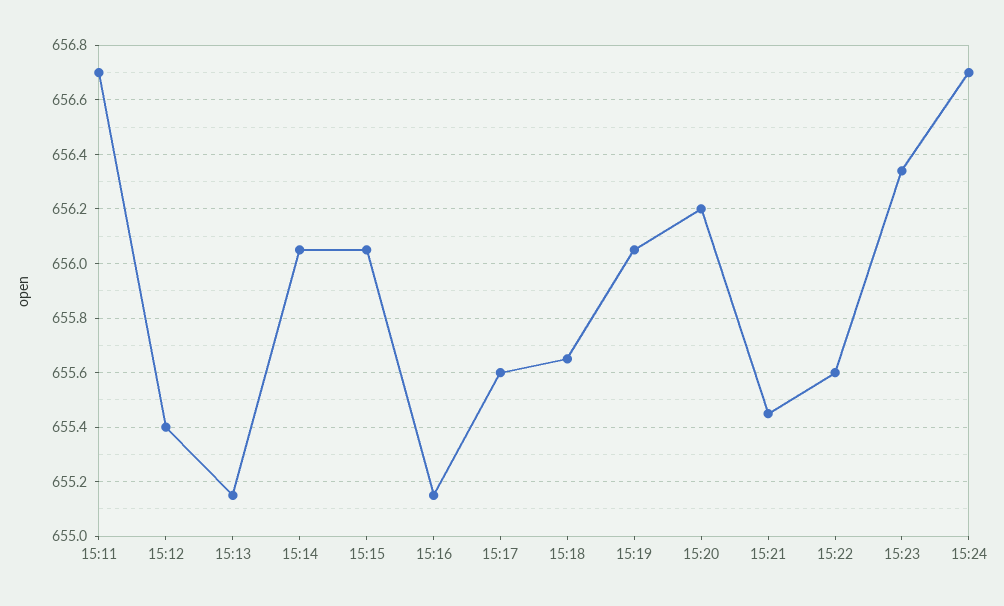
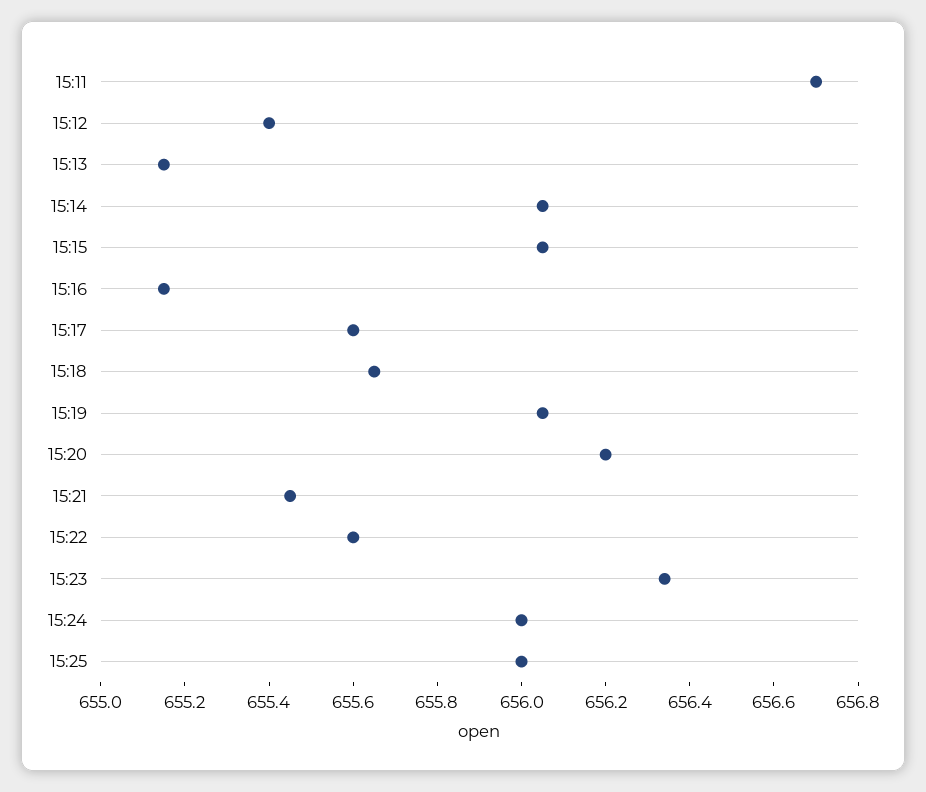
15:24: 656.7 -> 656
15:25: none -> 656

